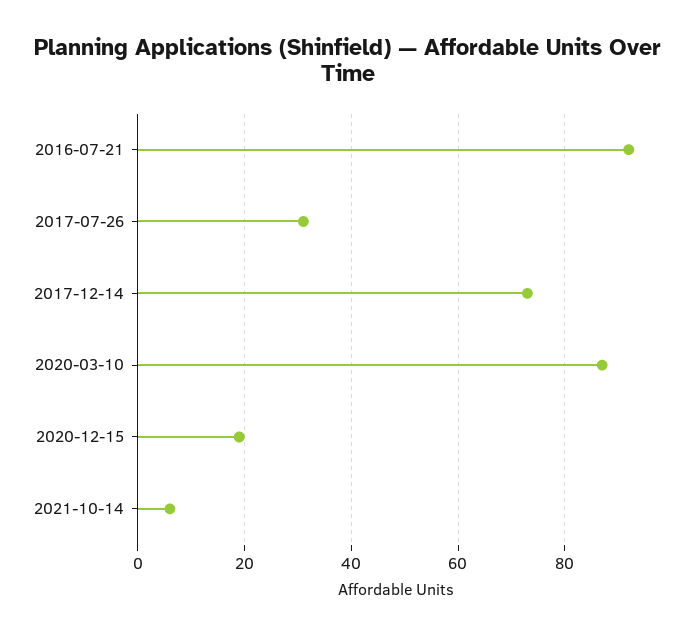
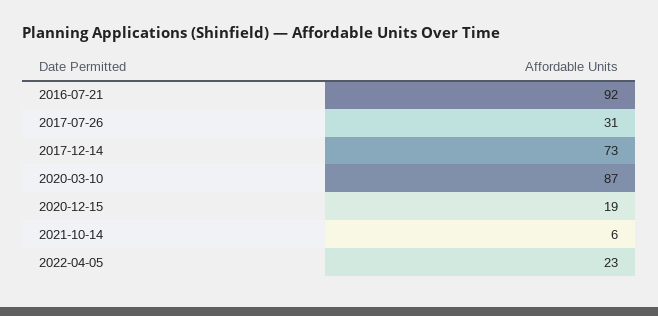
2022-04-05: none -> 23

